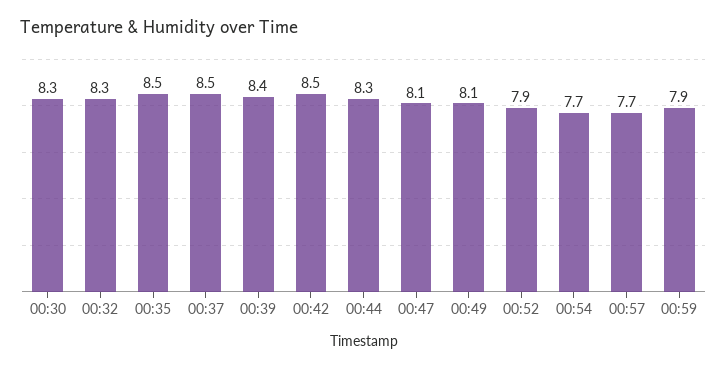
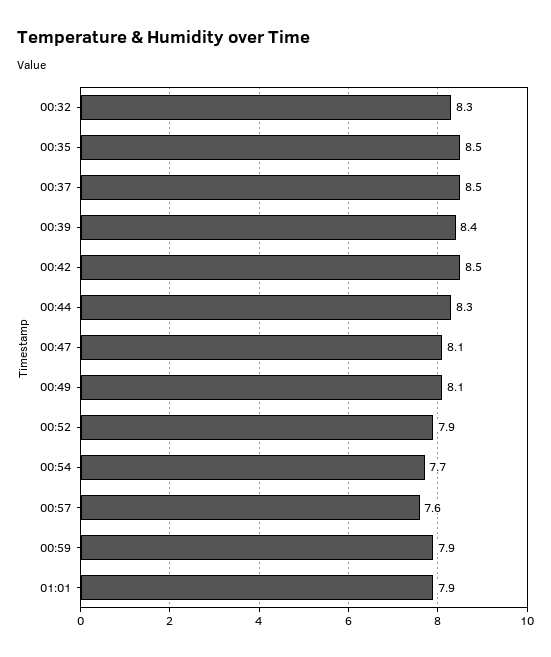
00:30: 8.3 -> none
00:57: 7.7 -> 7.6
01:01: none -> 7.9

